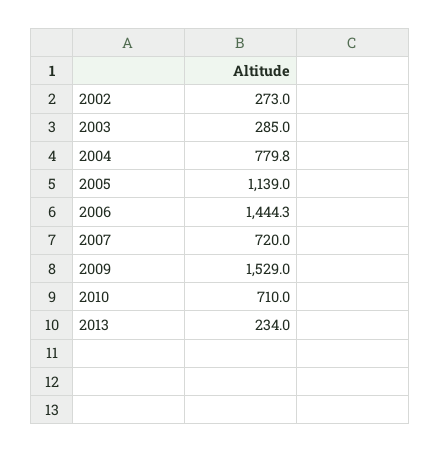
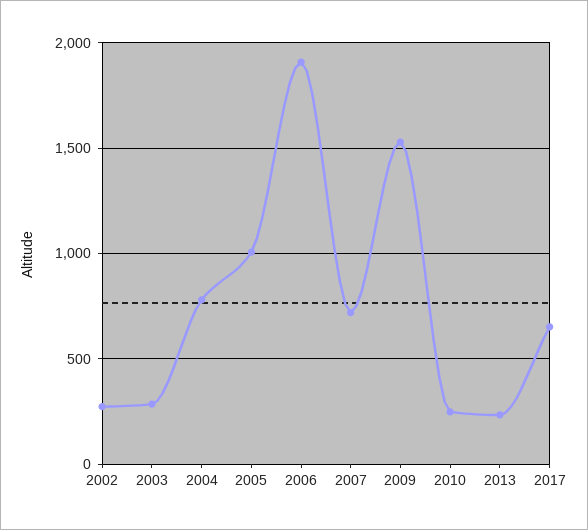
2005: 1139 -> 1000
2006: 1444.3 -> 1900
2010: 710 -> 250
2017: none -> 650

